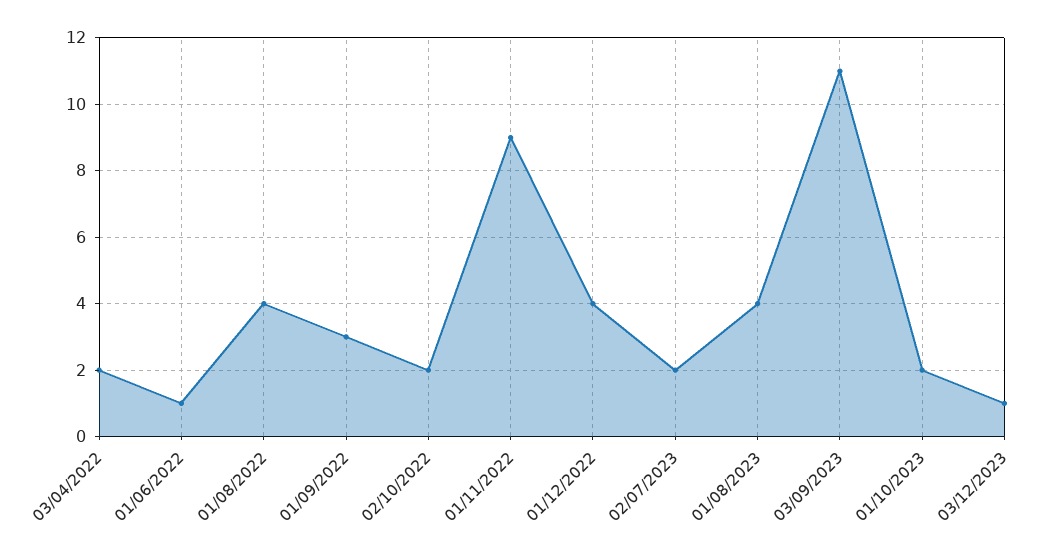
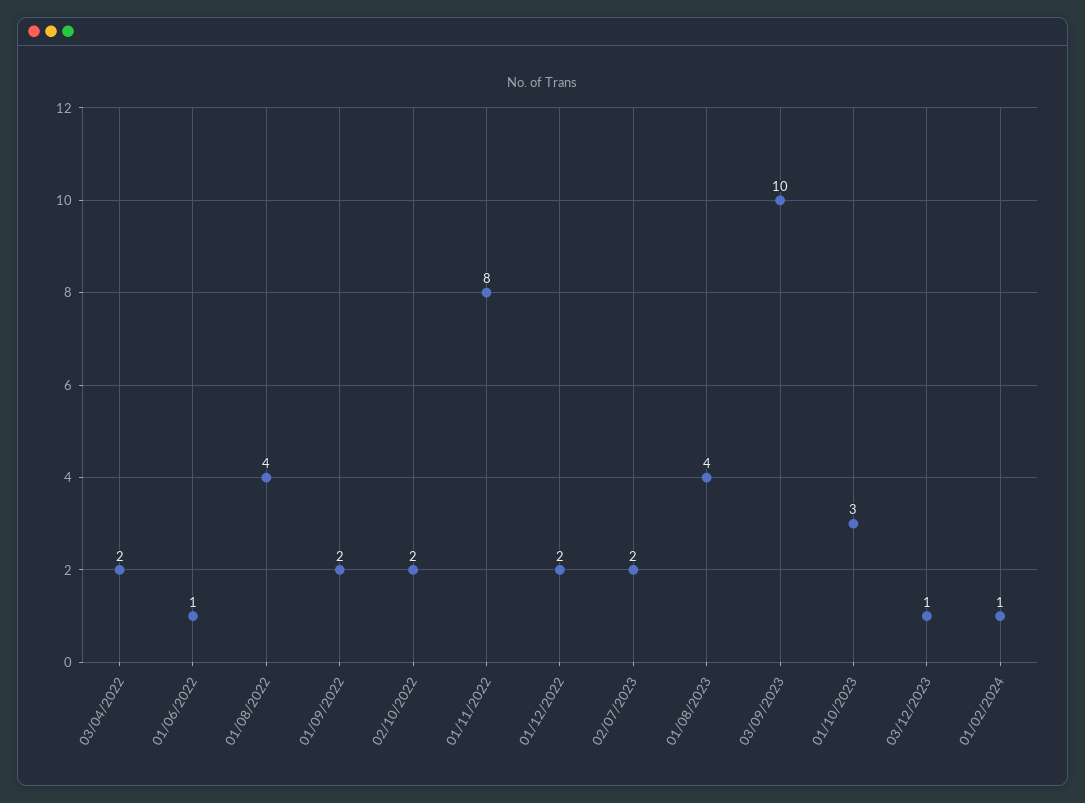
01/09/2022: 3 -> 2
01/11/2022: 9 -> 8
01/12/2022: 4 -> 2
03/09/2023: 11 -> 10
01/10/2023: 2 -> 3
01/02/2024: none -> 1

